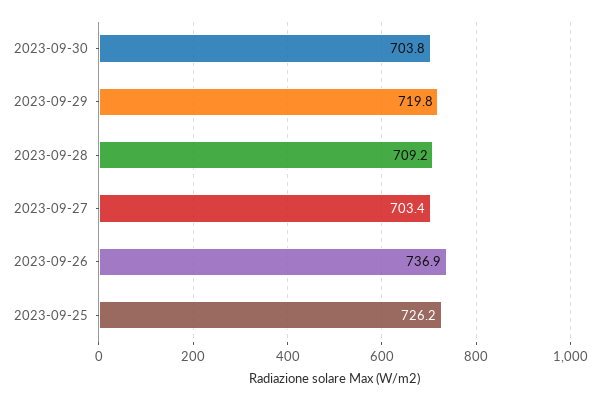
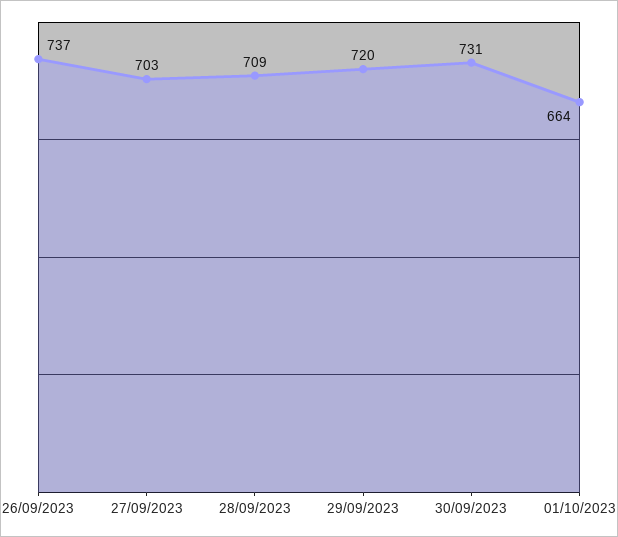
2023-09-30: 703.8 -> 731
2023-09-25: 726.2 -> none
01/10/2023: none -> 664

